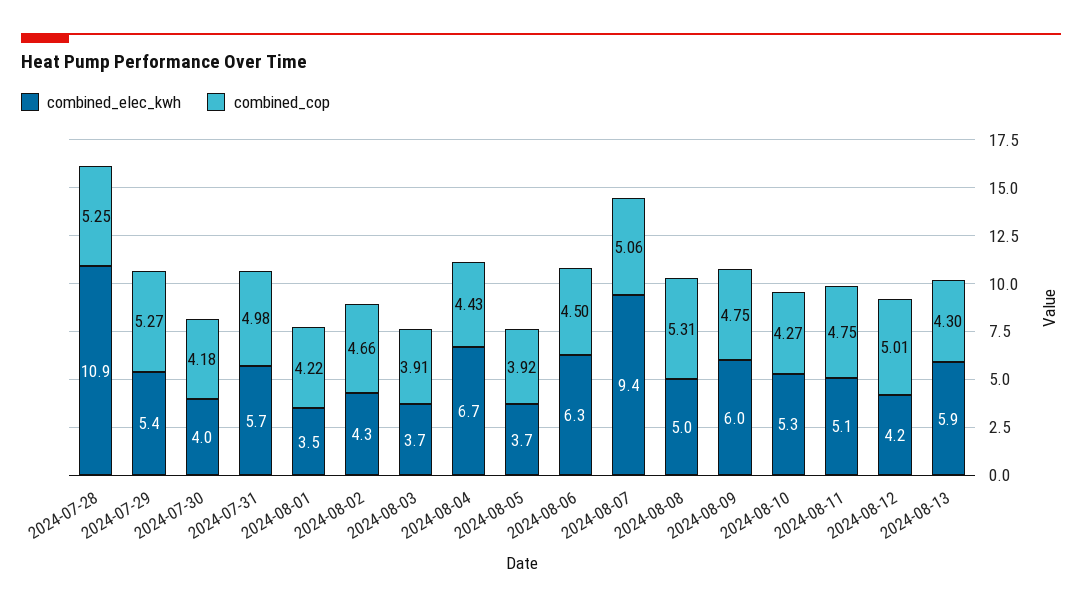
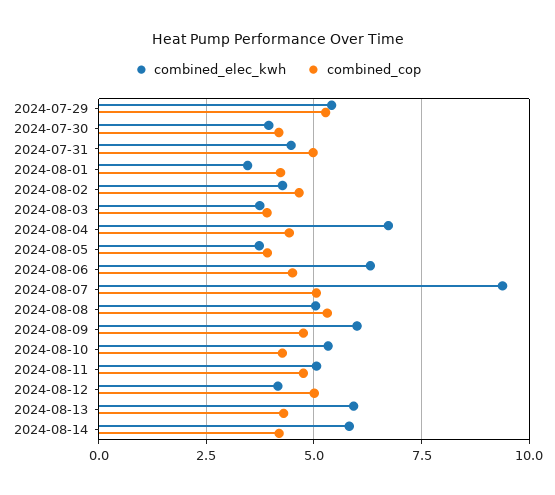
combined_elec_kwh, 2024-07-28: 10.9 -> none
combined_cop, 2024-07-28: 5.25 -> none
combined_elec_kwh, 2024-07-31: 5.7 -> 4.5
combined_elec_kwh, 2024-08-14: none -> 5.75
combined_cop, 2024-08-14: none -> 4.25

